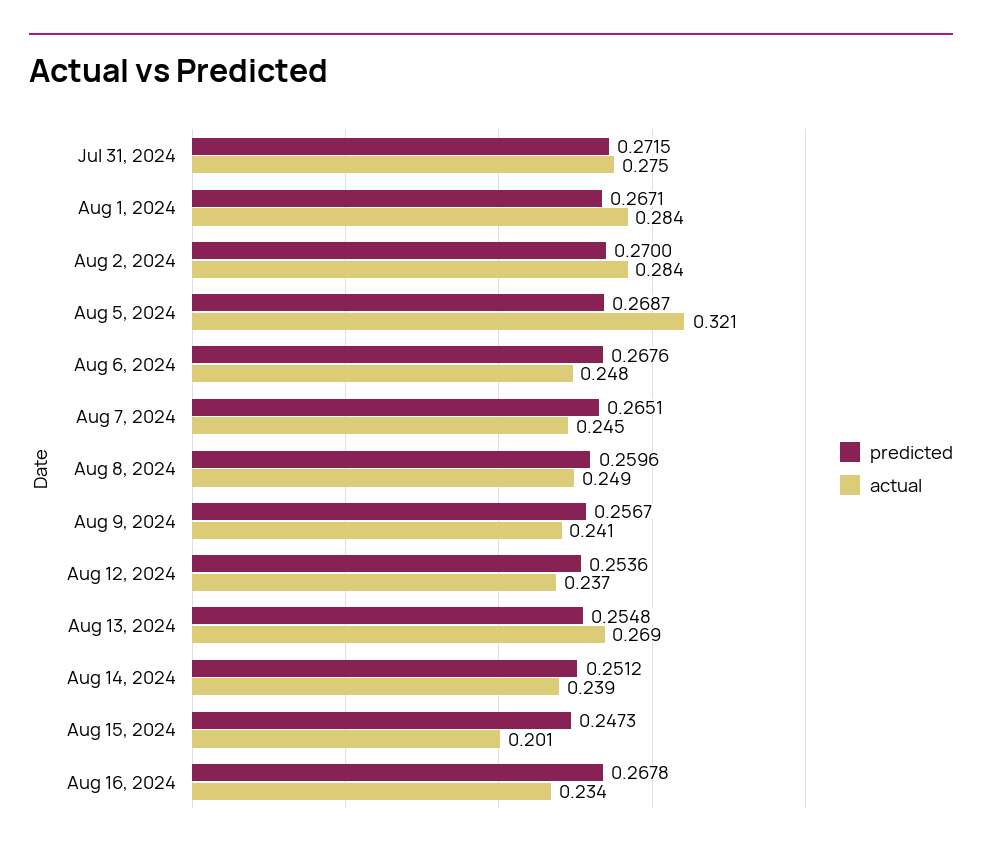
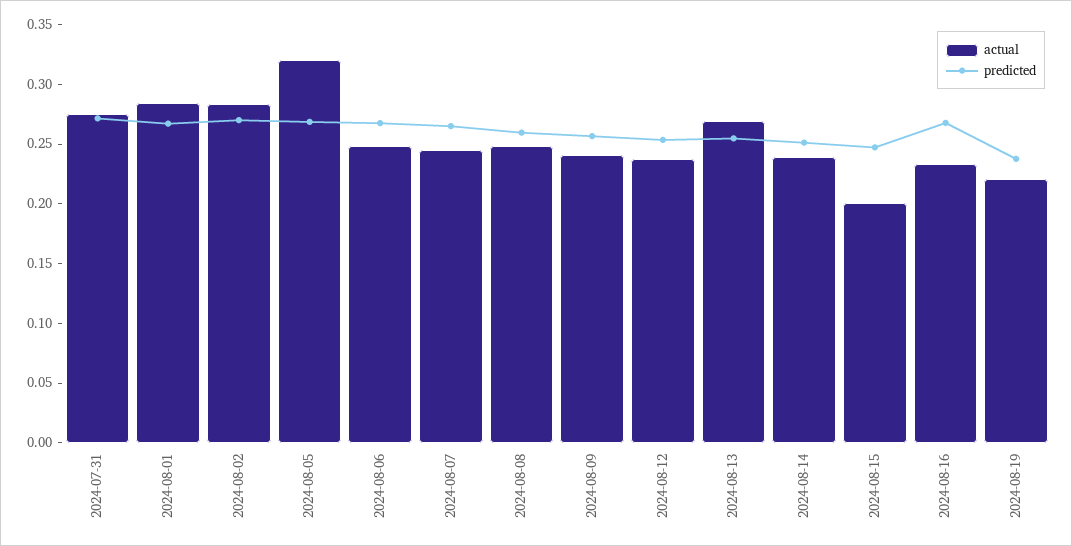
actual, 2024-08-19: none -> 0.22
predicted, 2024-08-19: none -> 0.24

